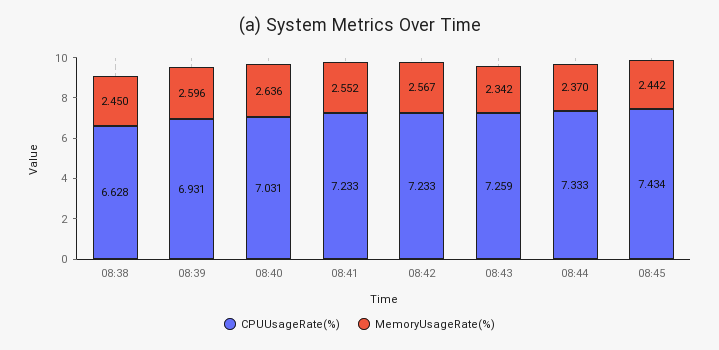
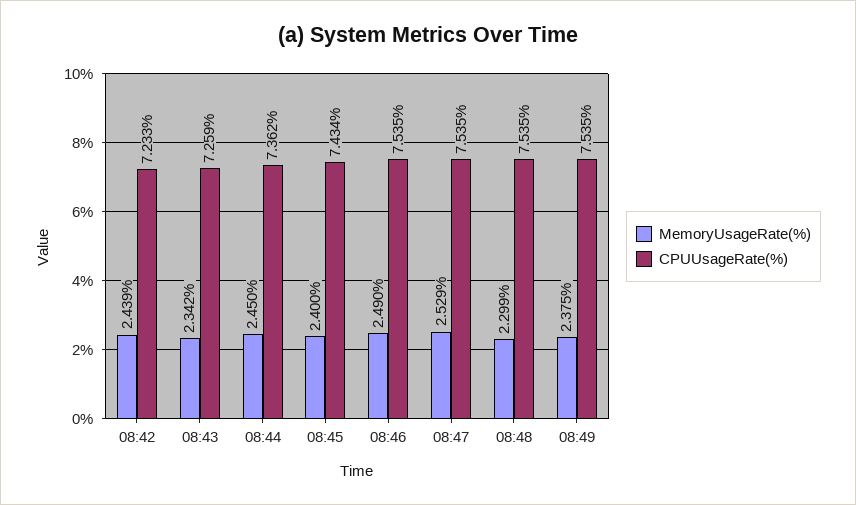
CPUUsageRate(%), 08:38: 6.628 -> none
MemoryUsageRate(%), 08:38: 2.45 -> none
CPUUsageRate(%), 08:39: 6.931 -> none
MemoryUsageRate(%), 08:39: 2.596 -> none
CPUUsageRate(%), 08:40: 7.031 -> none
MemoryUsageRate(%), 08:40: 2.636 -> none
CPUUsageRate(%), 08:41: 7.233 -> none
MemoryUsageRate(%), 08:41: 2.552 -> none
MemoryUsageRate(%), 08:42: 2.567 -> 2.439
CPUUsageRate(%), 08:44: 7.333 -> 7.362
MemoryUsageRate(%), 08:44: 2.37 -> 2.45
MemoryUsageRate(%), 08:45: 2.442 -> 2.4
MemoryUsageRate(%), 08:46: none -> 2.49
CPUUsageRate(%), 08:46: none -> 7.535
MemoryUsageRate(%), 08:47: none -> 2.529
CPUUsageRate(%), 08:47: none -> 7.535
MemoryUsageRate(%), 08:48: none -> 2.299
CPUUsageRate(%), 08:48: none -> 7.535
MemoryUsageRate(%), 08:49: none -> 2.375
CPUUsageRate(%), 08:49: none -> 7.535

